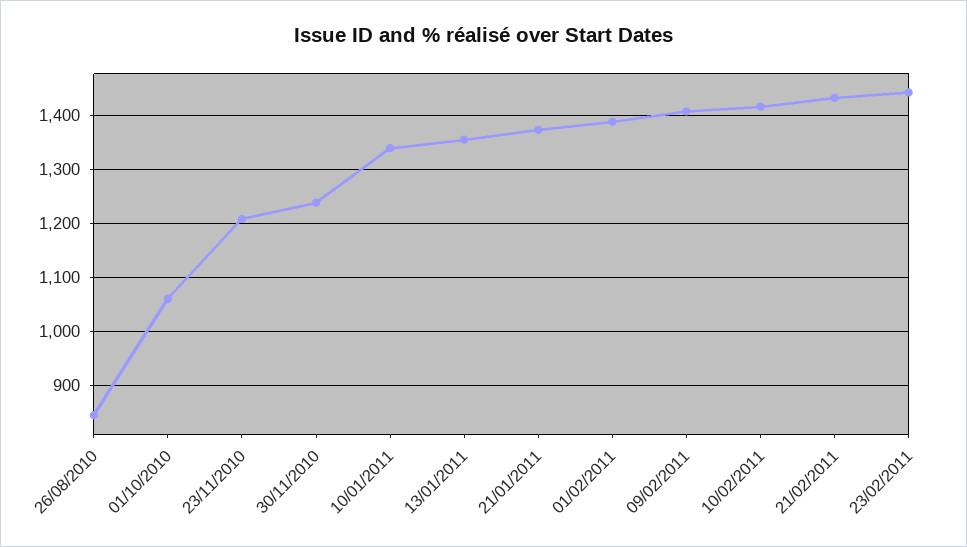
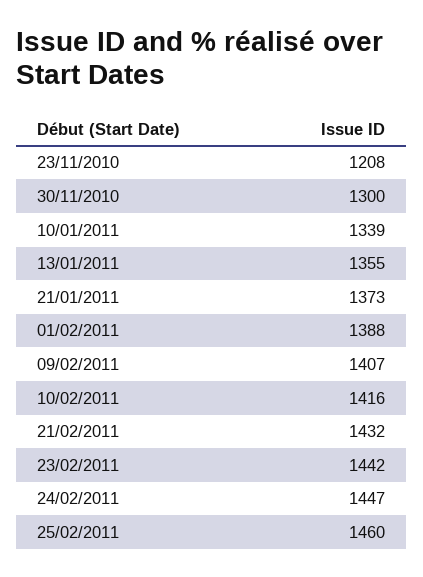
26/08/2010: 840 -> none
01/10/2010: 1060 -> none
30/11/2010: 1240 -> 1300
24/02/2011: none -> 1447
25/02/2011: none -> 1460

